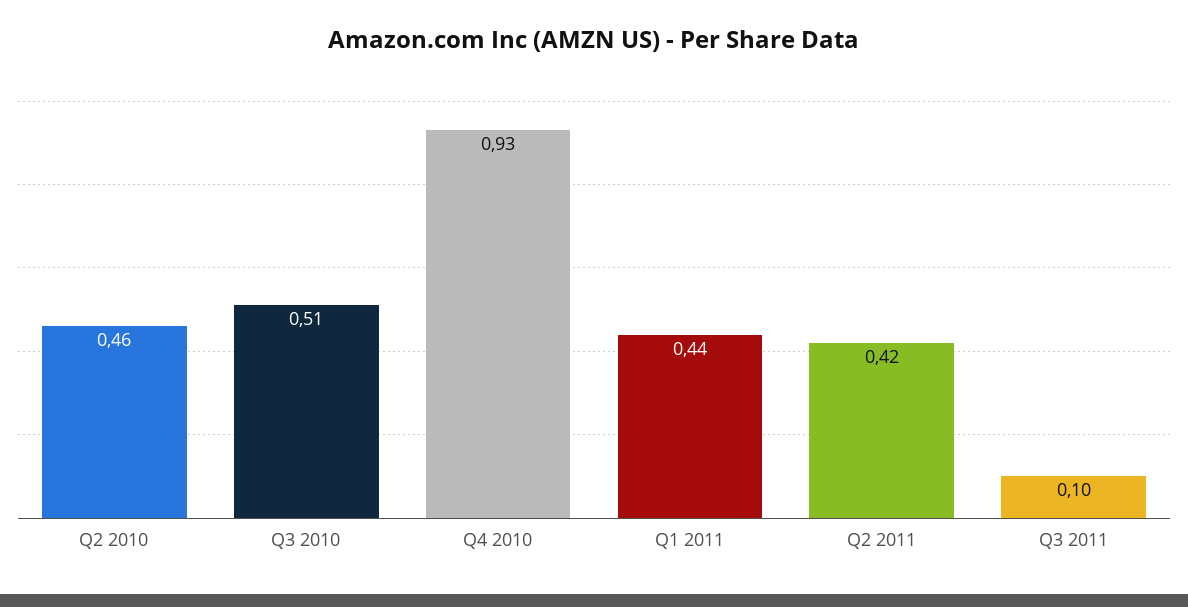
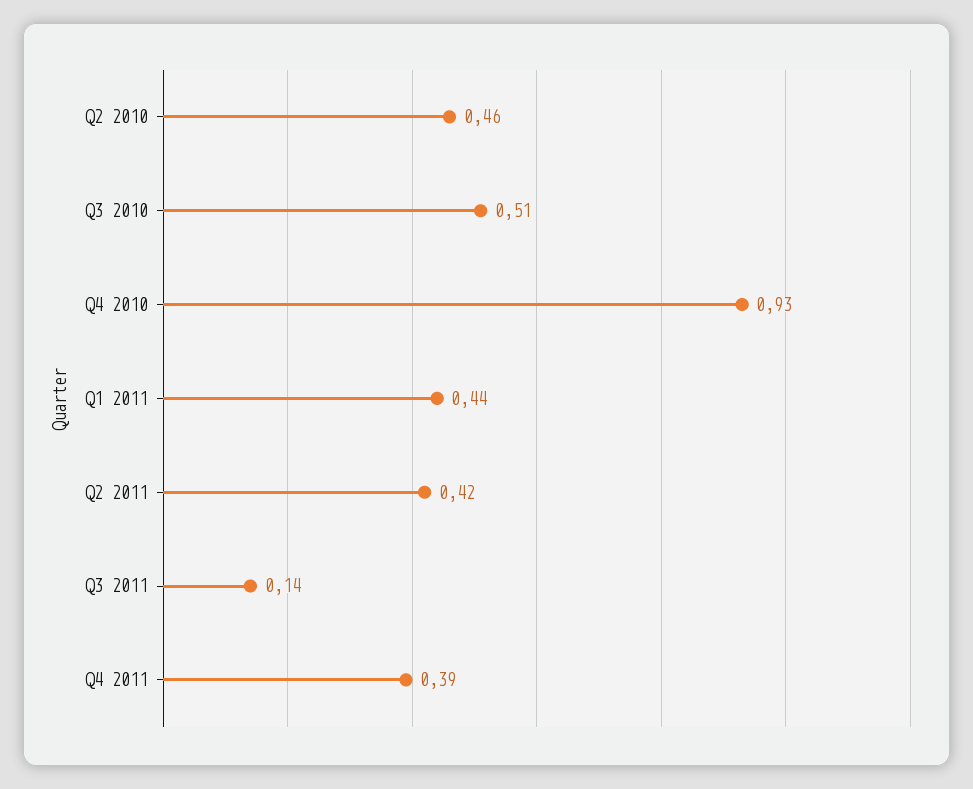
Q3 2011: 0.1 -> 0.14
Q4 2011: none -> 0.39

